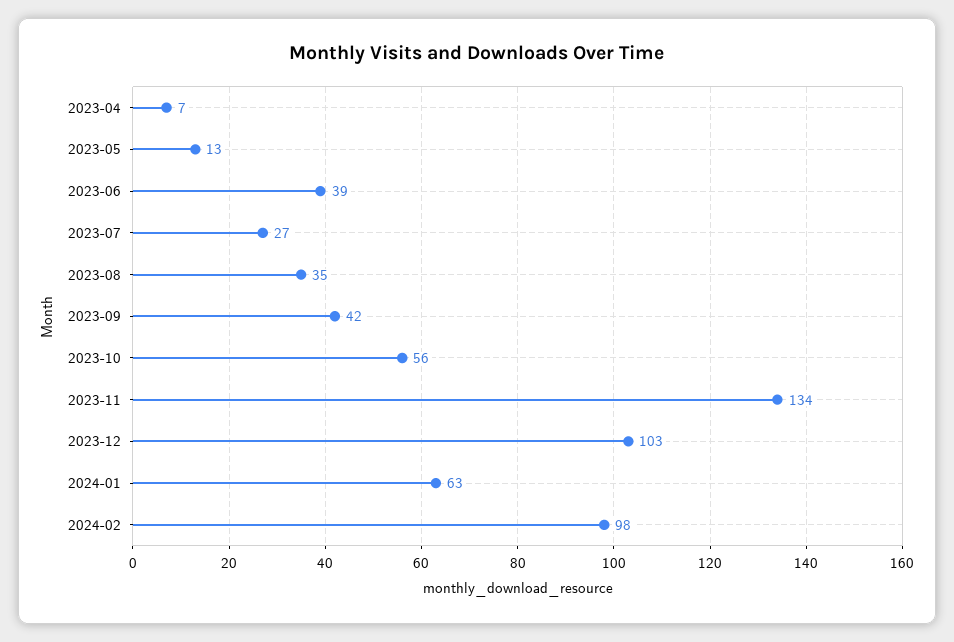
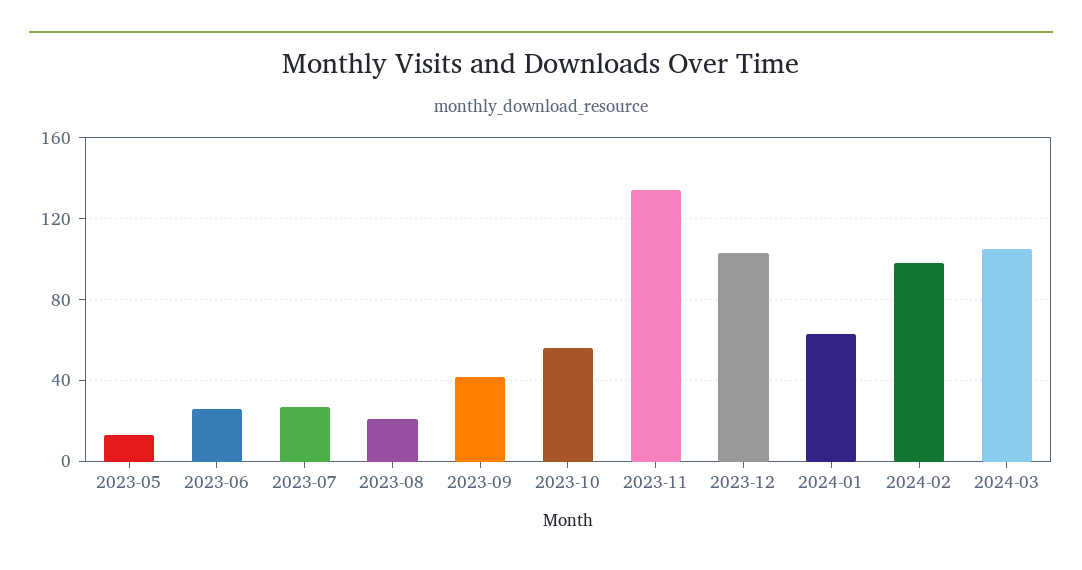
2023-04: 7 -> none
2023-06: 39 -> 25
2023-08: 35 -> 20
2024-03: none -> 105

